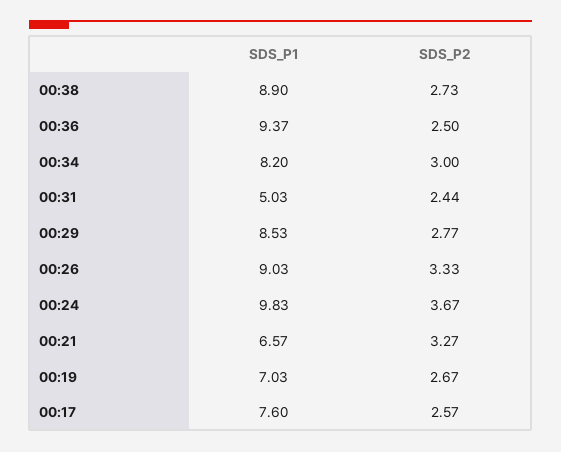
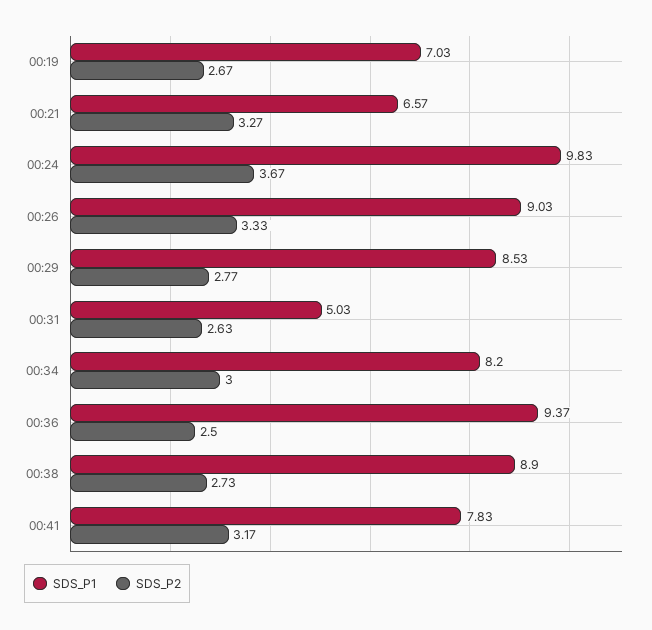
SDS_P2, 00:31: 2.44 -> 2.63
SDS_P1, 00:17: 7.6 -> none
SDS_P2, 00:17: 2.57 -> none
SDS_P1, 00:41: none -> 7.83
SDS_P2, 00:41: none -> 3.17

